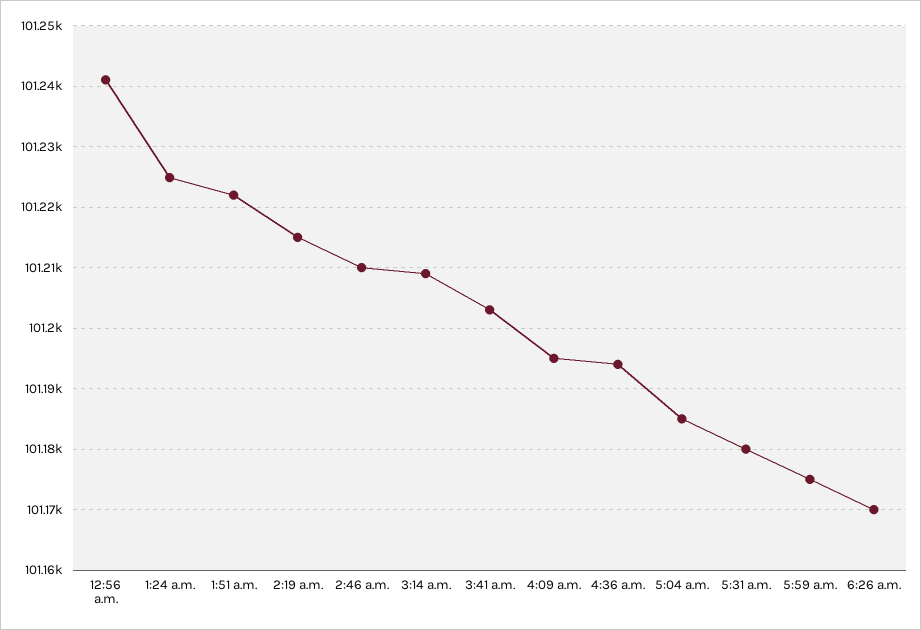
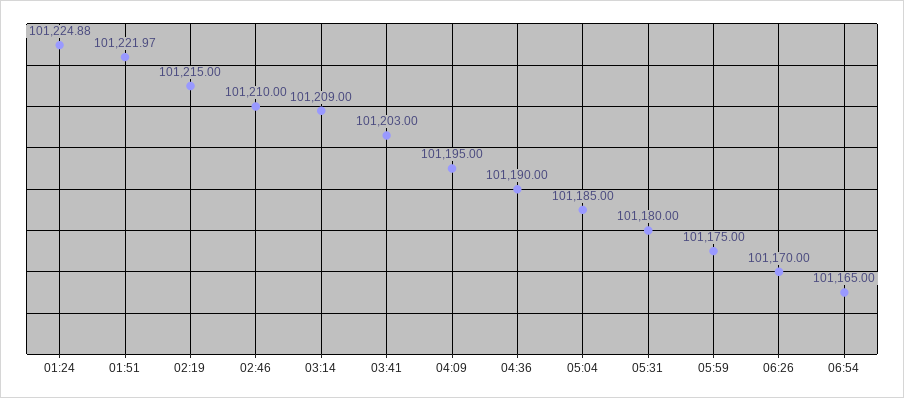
12:56 a.m.: 101241 -> none
4:36 a.m.: 101194 -> 101190
06:54: none -> 101165

